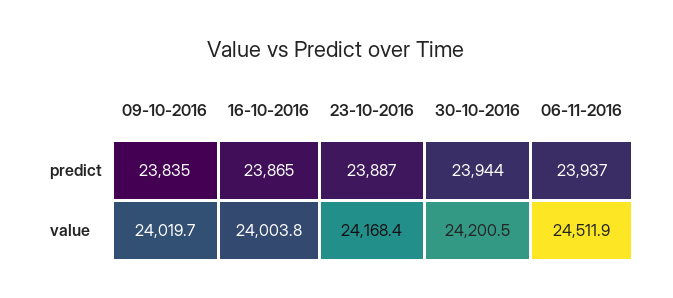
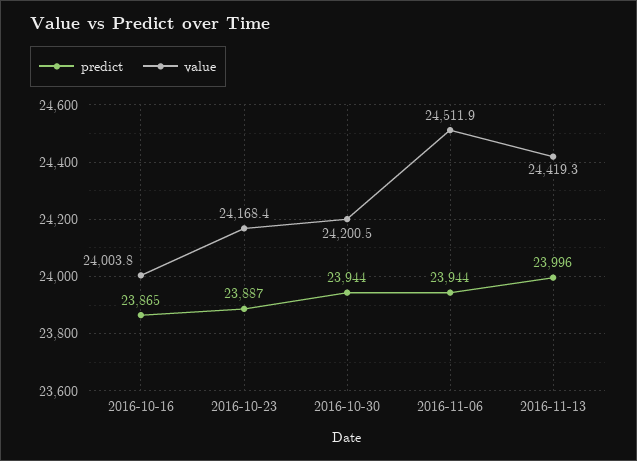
predict, 09-10-2016: 23835 -> none
predict, 06-11-2016: 23937 -> 23944
value, 09-10-2016: 24019.7 -> none
predict, 2016-11-13: none -> 23996
value, 2016-11-13: none -> 24419.3

